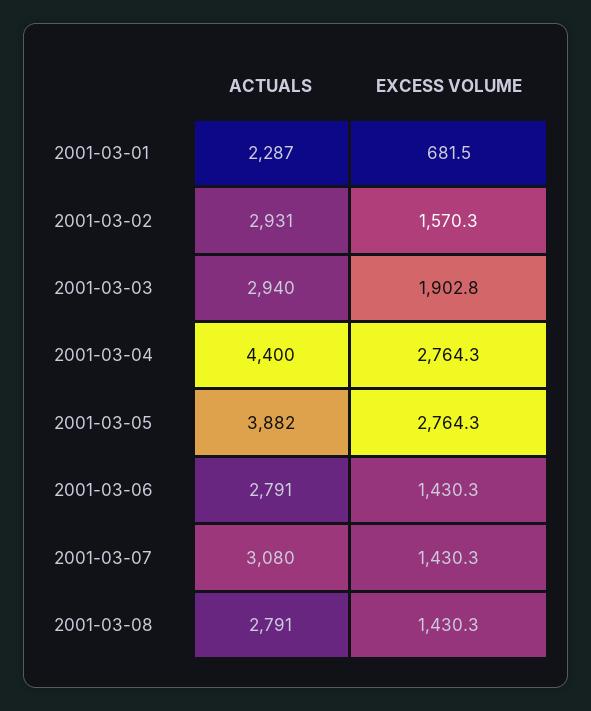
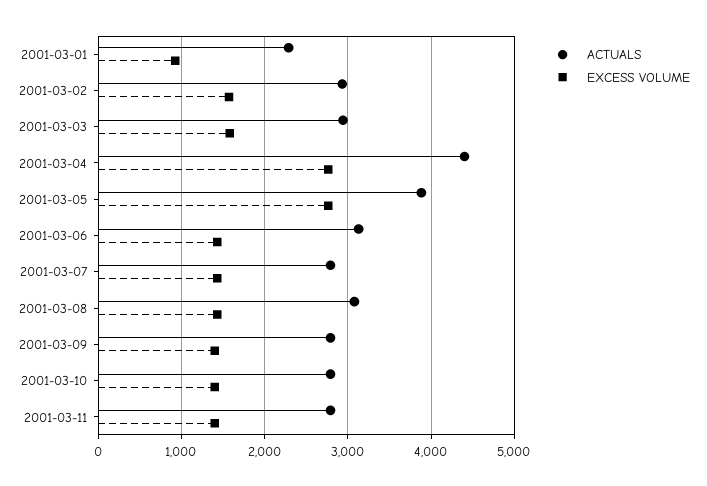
EXCESS VOLUME, 2001-03-01: 681.5 -> 900
EXCESS VOLUME, 2001-03-03: 1902.8 -> 1600
ACTUALS, 2001-03-06: 2791 -> 3100
ACTUALS, 2001-03-07: 3080 -> 2800
ACTUALS, 2001-03-08: 2791 -> 3100
ACTUALS, 2001-03-09: none -> 2800
EXCESS VOLUME, 2001-03-09: none -> 1400
ACTUALS, 2001-03-10: none -> 2800
EXCESS VOLUME, 2001-03-10: none -> 1400
ACTUALS, 2001-03-11: none -> 2800
EXCESS VOLUME, 2001-03-11: none -> 1400

